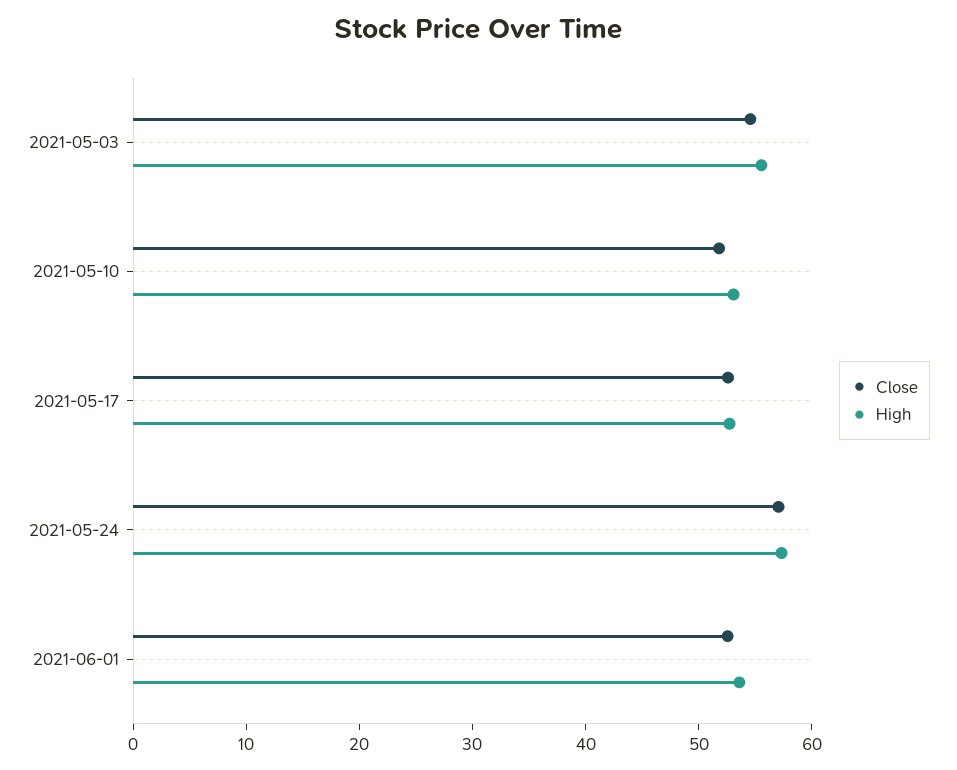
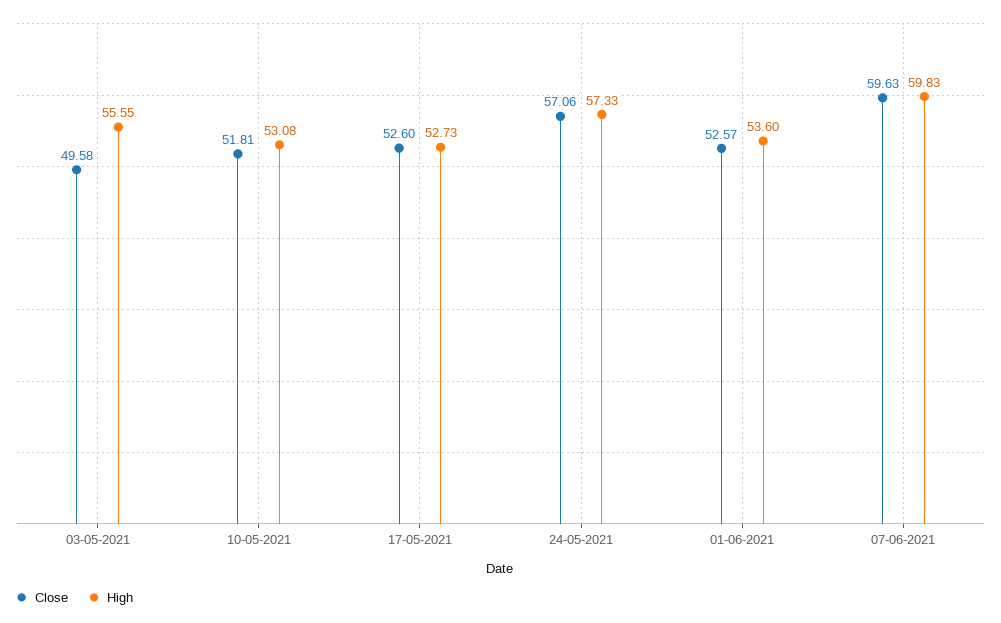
Close, 2021-05-03: 54 -> 49.58
Close, 07-06-2021: none -> 59.63
High, 07-06-2021: none -> 59.83

